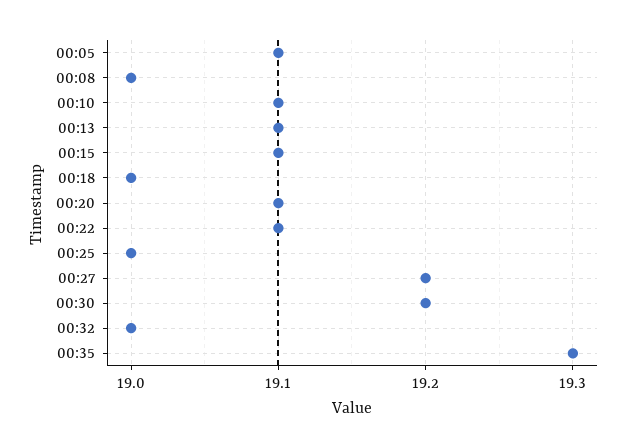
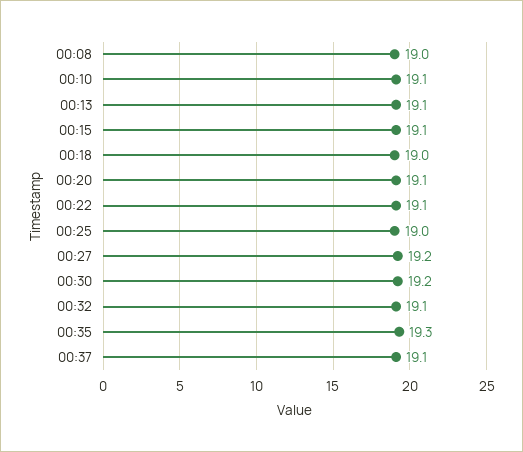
00:05: 19.1 -> none
00:32: 19 -> 19.1
00:37: none -> 19.1

